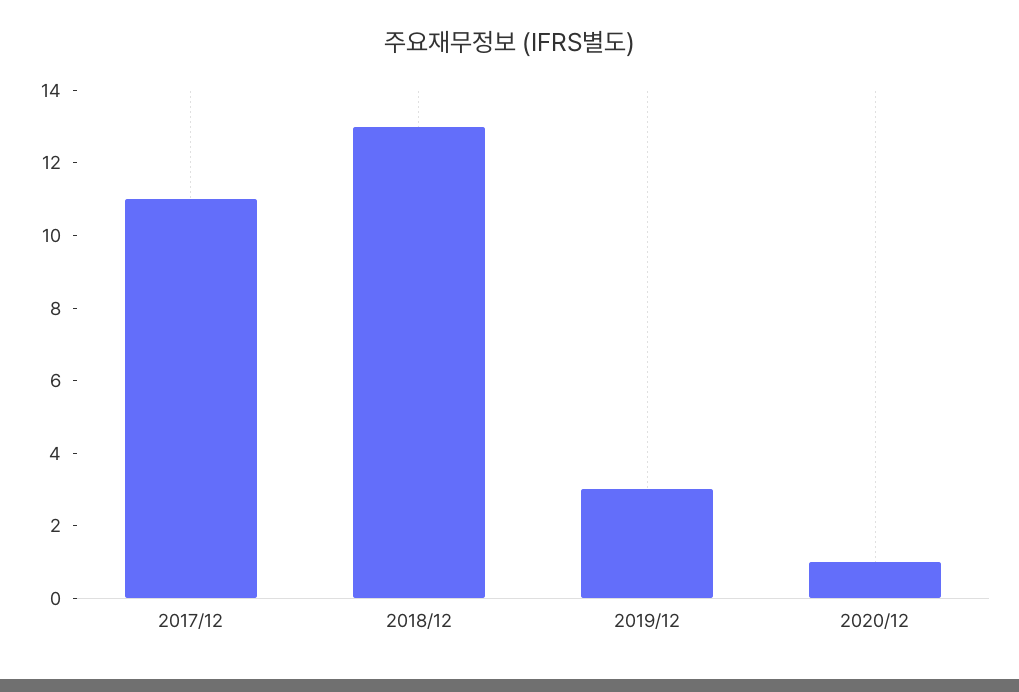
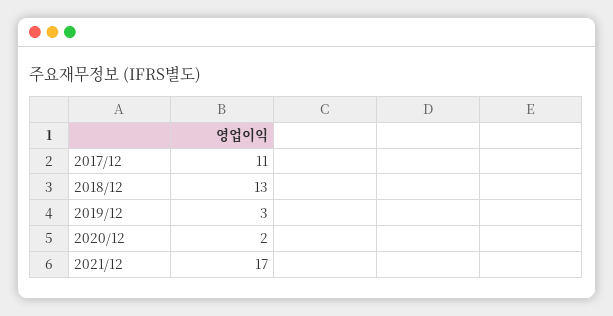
2020/12: 1 -> 2
2021/12: none -> 17

